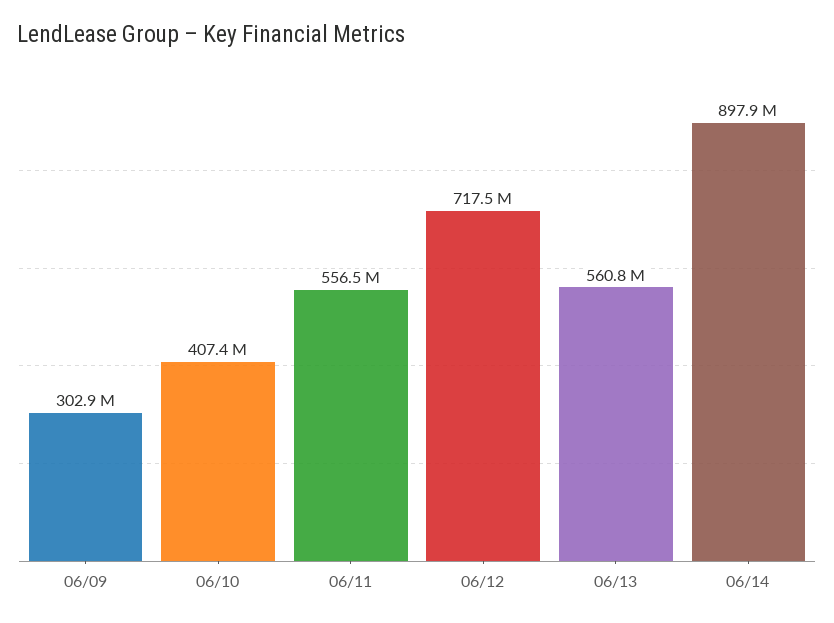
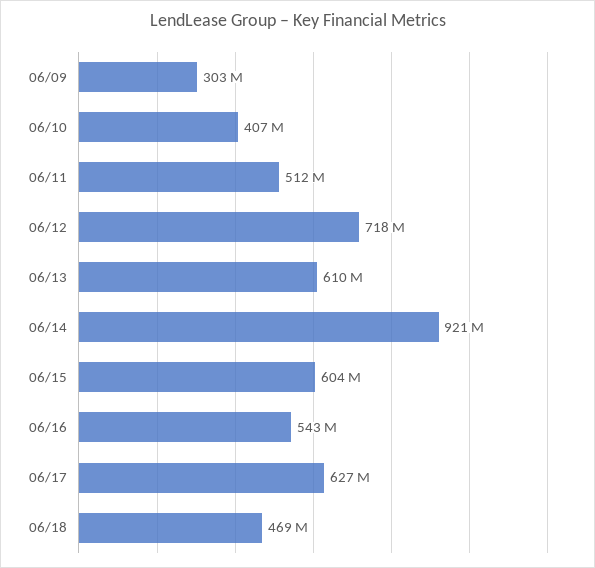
06/11: 556500000 -> 512000000
06/13: 560800000 -> 610000000
06/14: 897900000 -> 921000000
06/15: none -> 604000000
06/16: none -> 543000000
06/17: none -> 627000000
06/18: none -> 469000000

